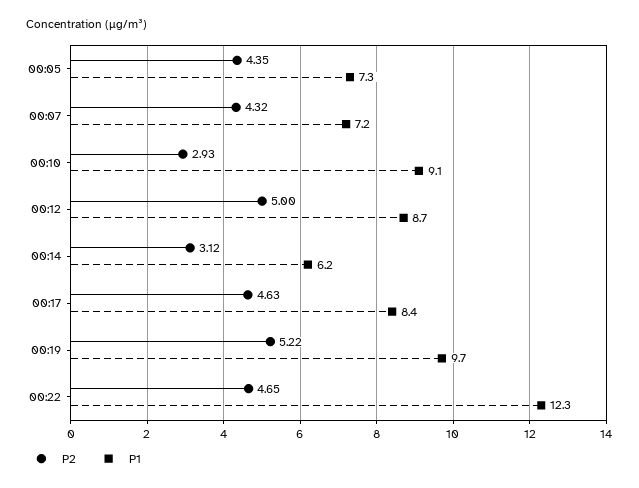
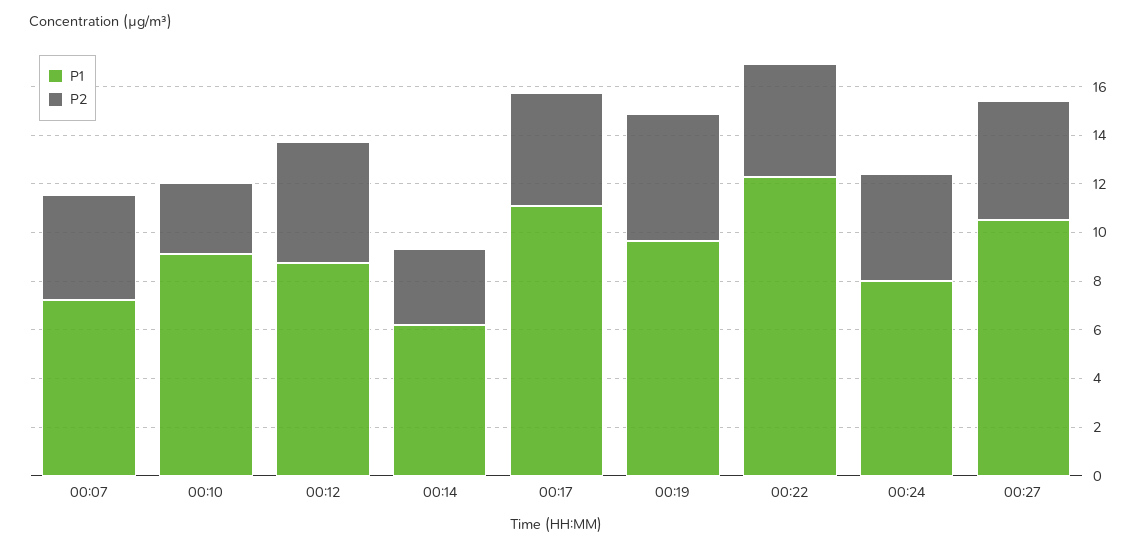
P2, 00:05: 4.35 -> none
P1, 00:05: 7.3 -> none
P1, 00:17: 8.4 -> 11
P1, 00:24: none -> 8
P2, 00:24: none -> 4.5
P1, 00:27: none -> 10.5
P2, 00:27: none -> 5

